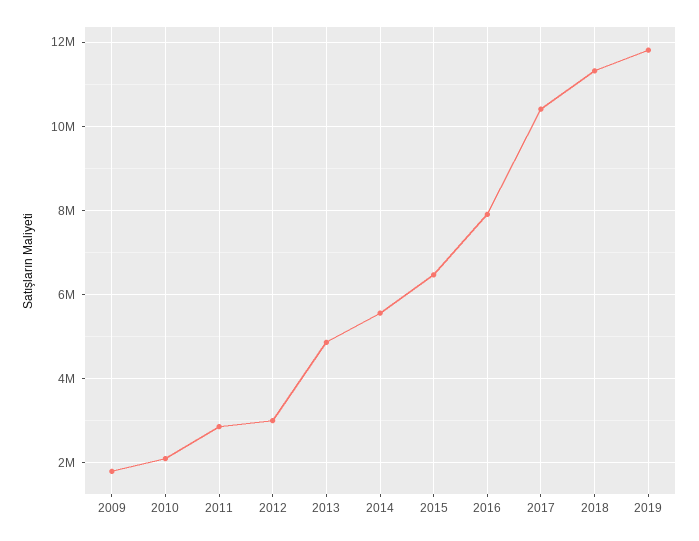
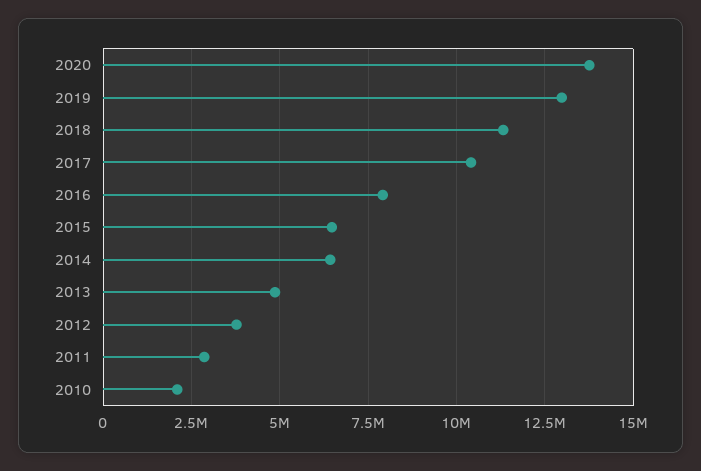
2009: 1800000 -> none
2012: 3000000 -> 3750000
2014: 5600000 -> 6500000
2019: 11800000 -> 13000000
2020: none -> 13750000

